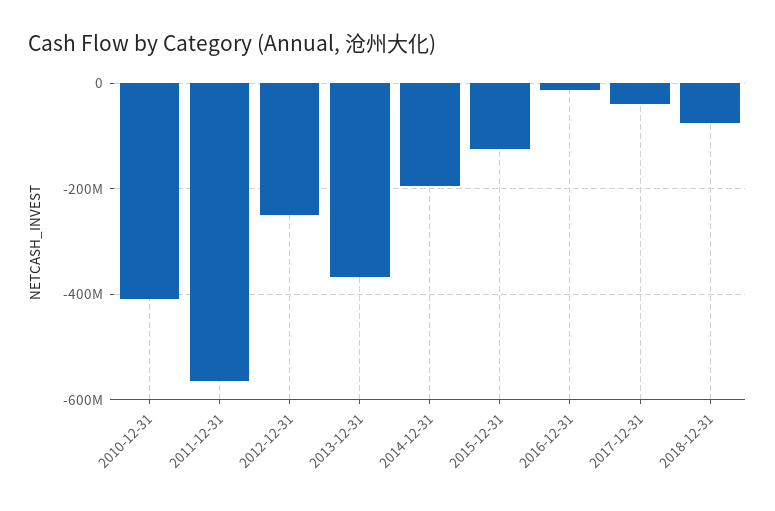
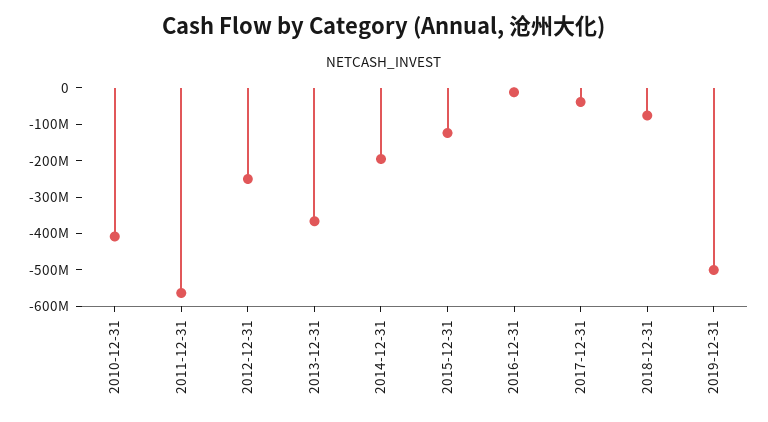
2019-12-31: none -> -500000000

